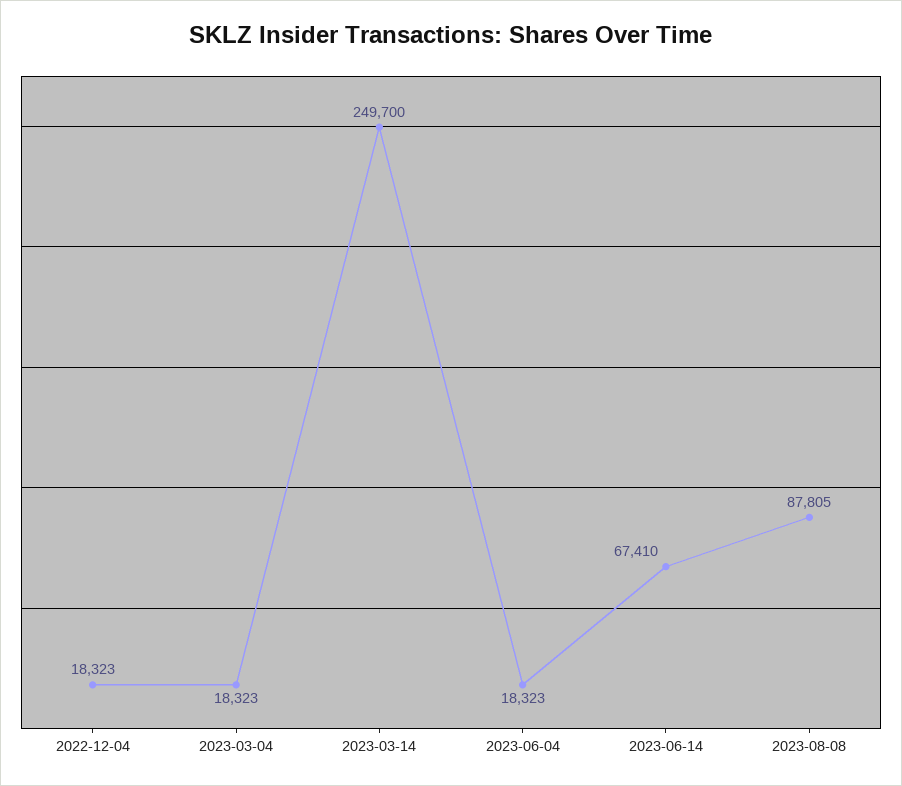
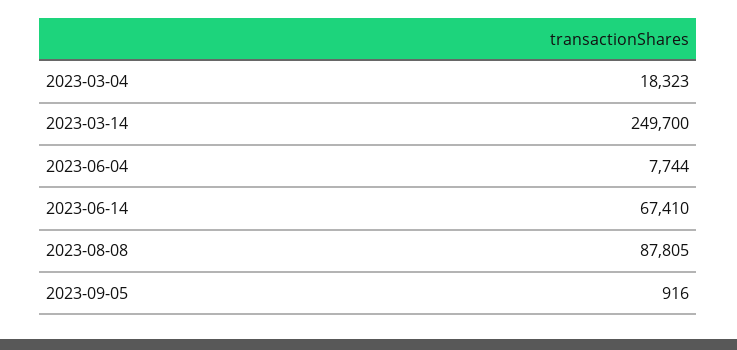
2022-12-04: 18323 -> none
2023-06-04: 18323 -> 7744
2023-09-05: none -> 916

